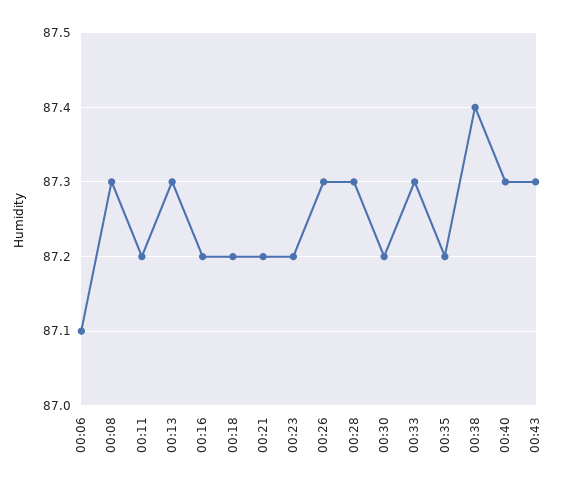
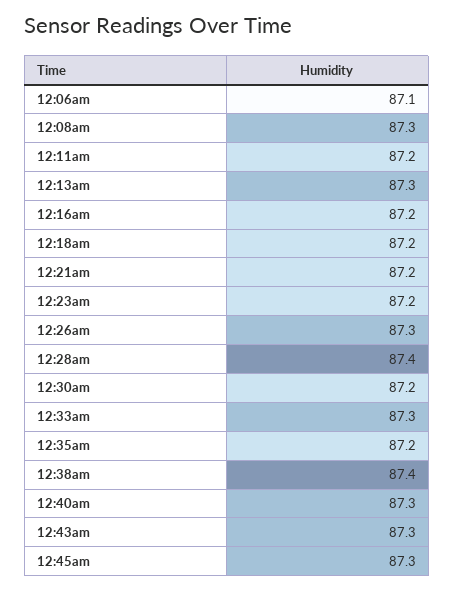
00:28: 87.3 -> 87.4
12:45am: none -> 87.3

